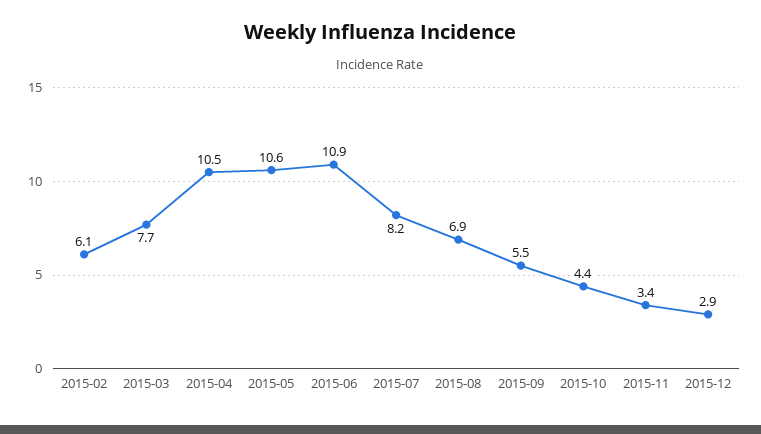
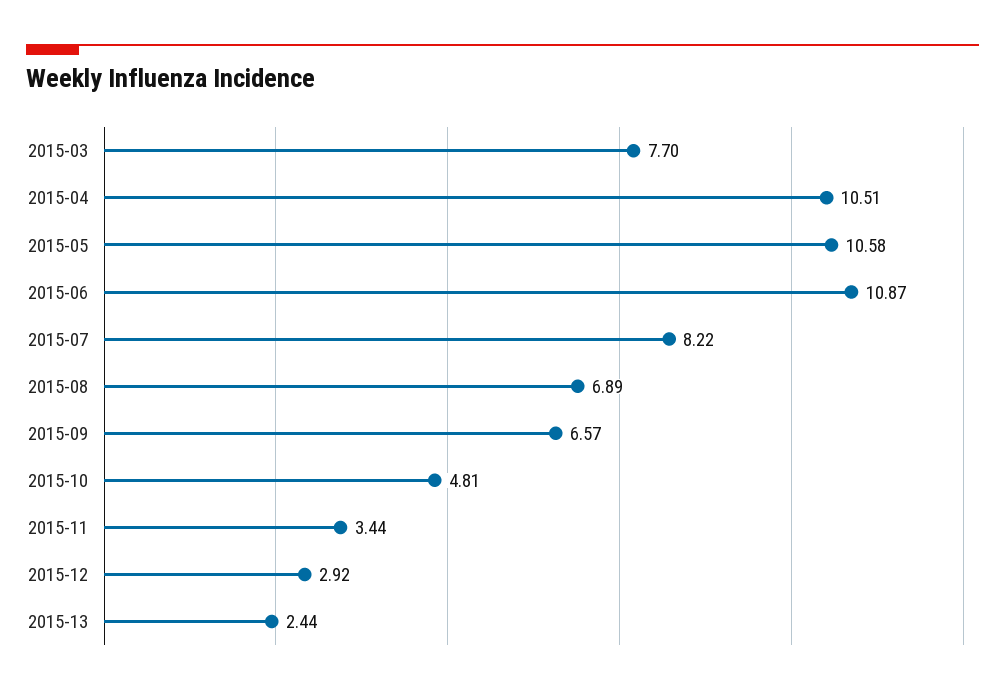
2015-02: 6.1 -> none
2015-09: 5.5 -> 6.57
2015-10: 4.4 -> 4.81
2015-13: none -> 2.44

